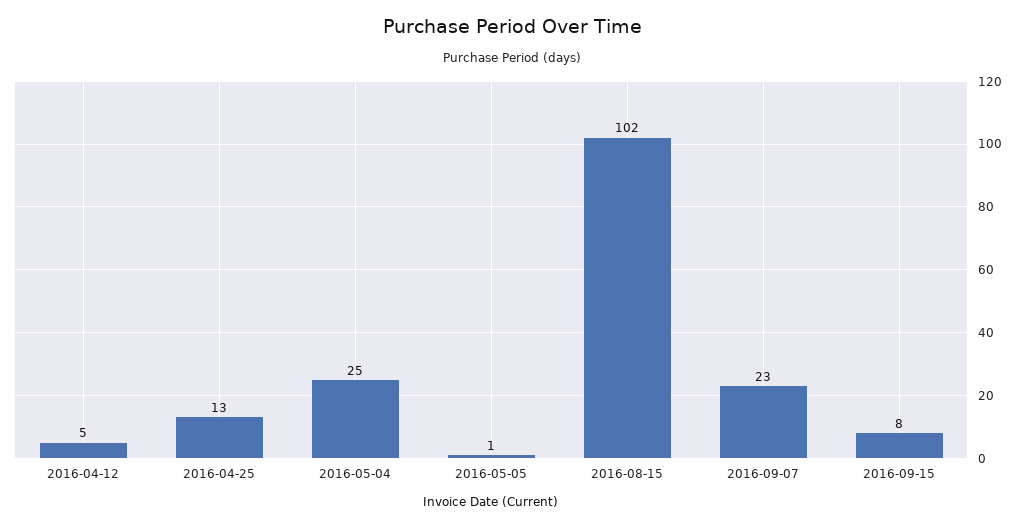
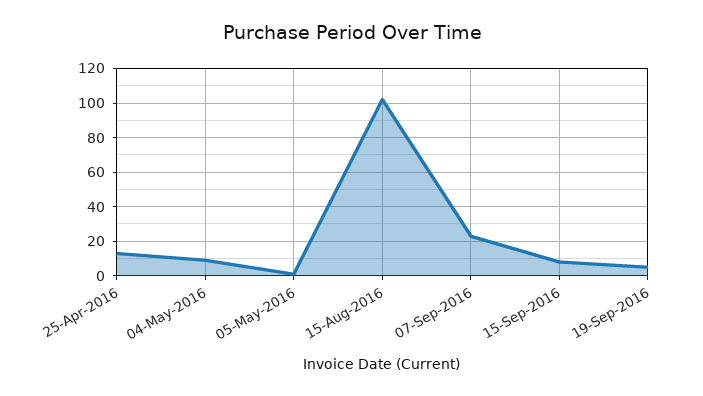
2016-04-12: 5 -> none
2016-05-04: 25 -> 10
19-Sep-2016: none -> 5

